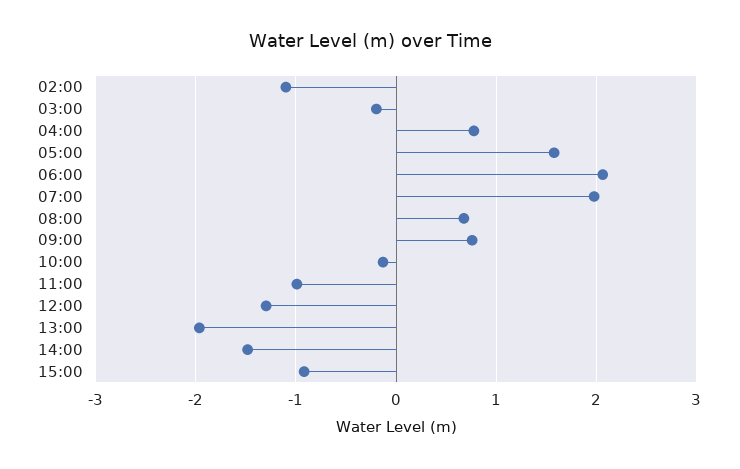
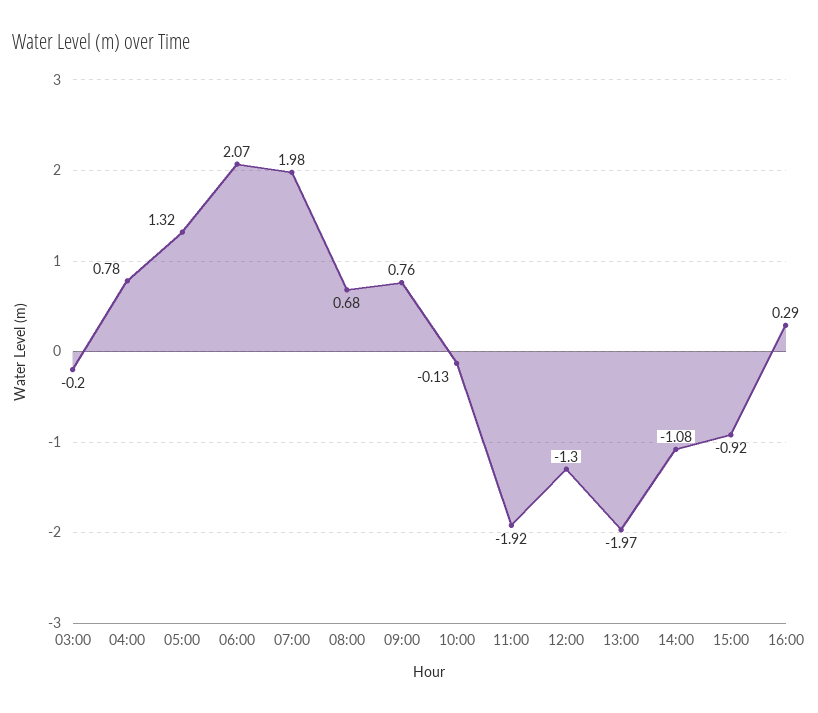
02:00: -1.1 -> none
05:00: 1.6 -> 1.32
11:00: -1 -> -1.92
14:00: -1.5 -> -1.08
16:00: none -> 0.29

